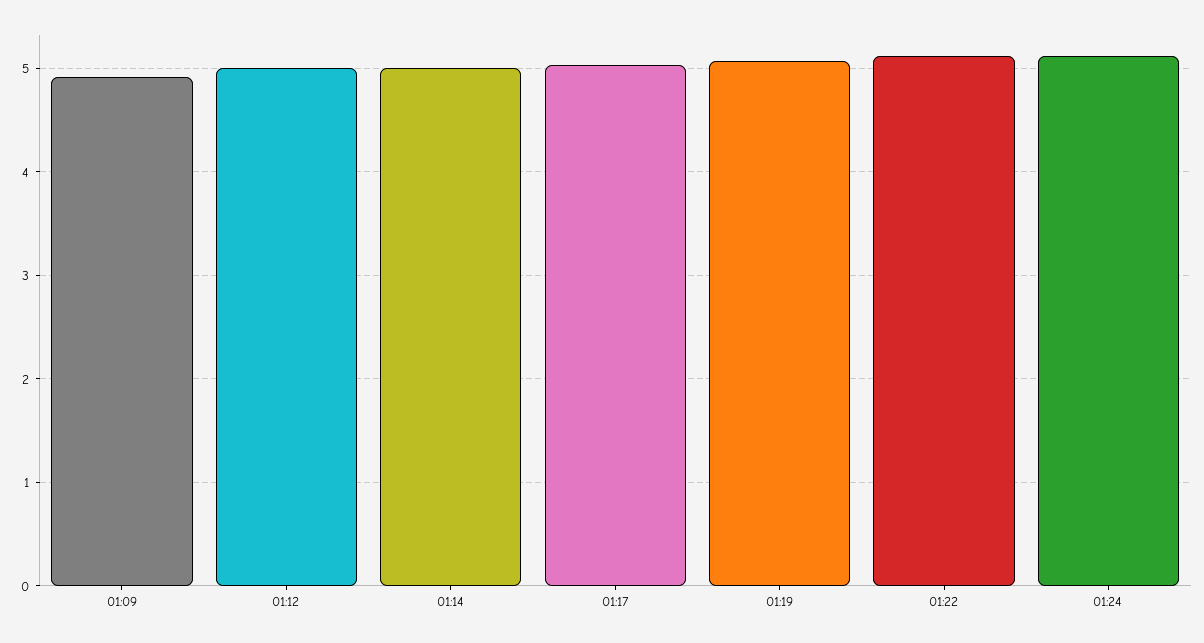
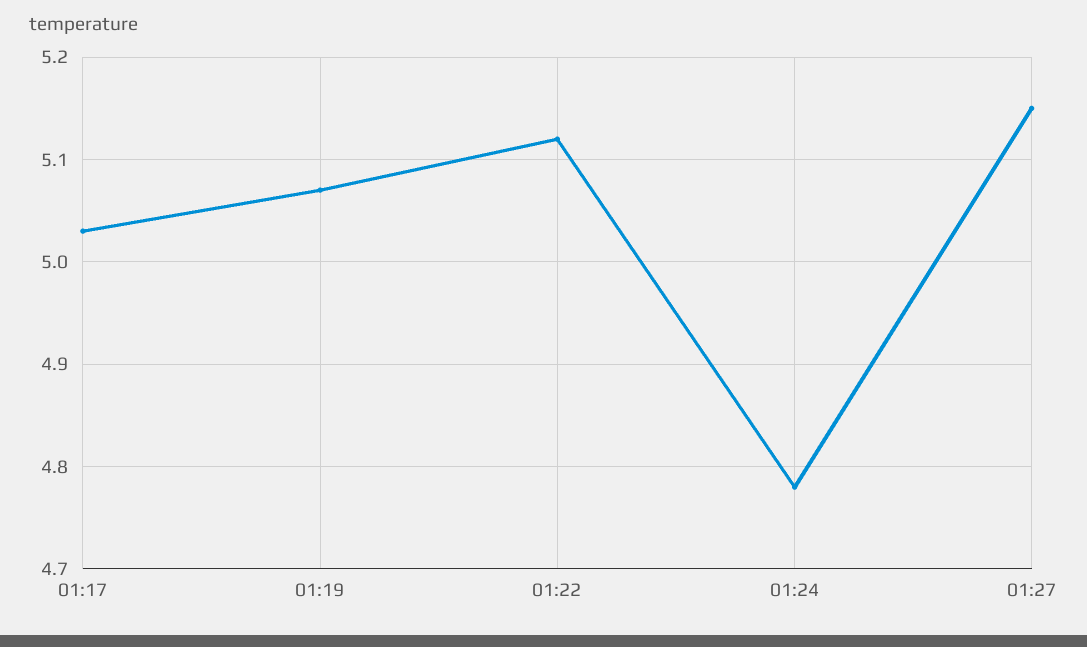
01:09: 4.9 -> none
01:12: 5 -> none
01:14: 5 -> none
01:24: 5.1 -> 4.78
01:27: none -> 5.15

